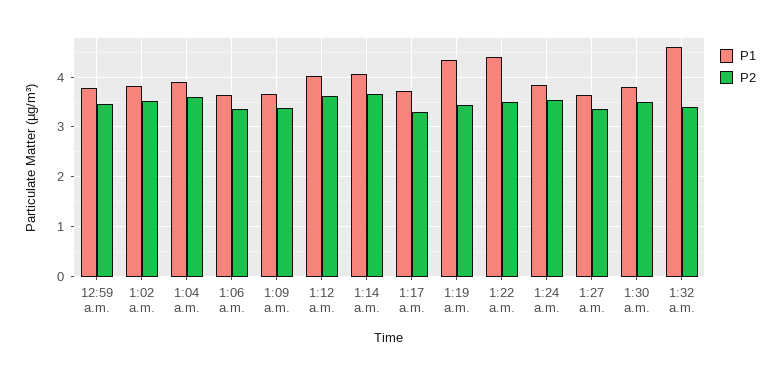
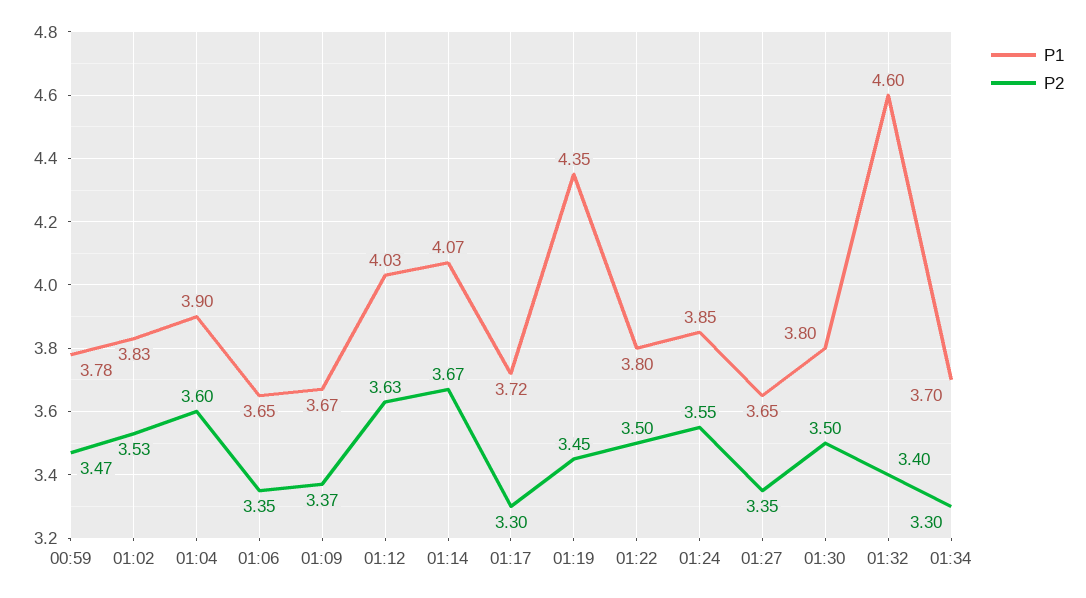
P1, 1:22 a.m.: 4.4 -> 3.8
P1, 01:34: none -> 3.7
P2, 01:34: none -> 3.3

